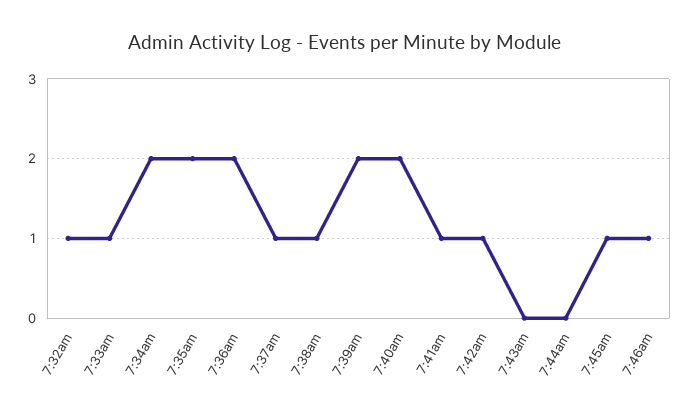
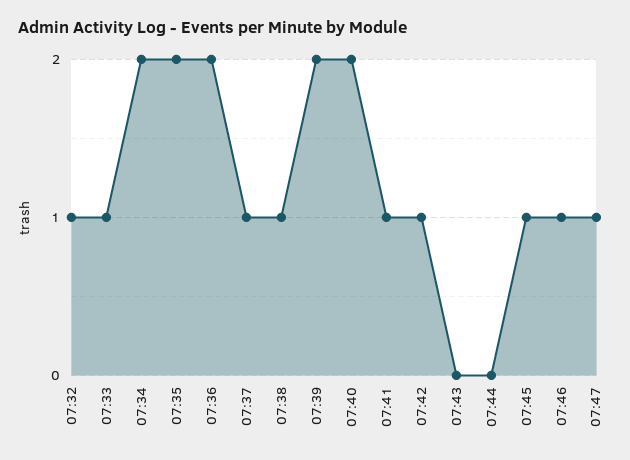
07:47: none -> 1

